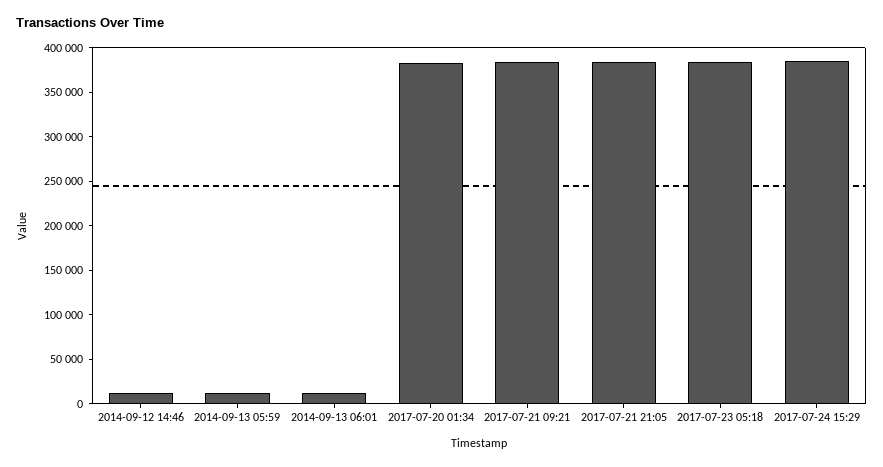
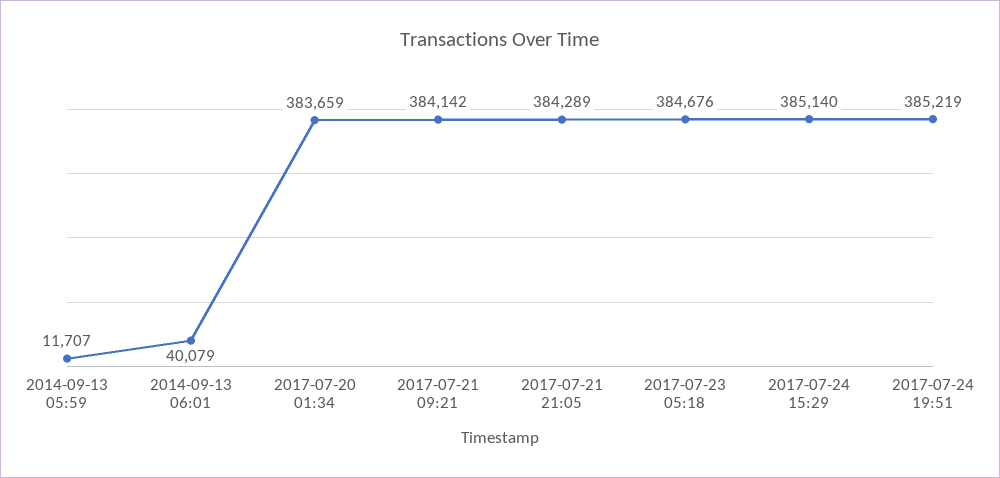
2014-09-12 14:46: 10000 -> none
2014-09-13 06:01: 10000 -> 40079
2017-07-24 19:51: none -> 385219

